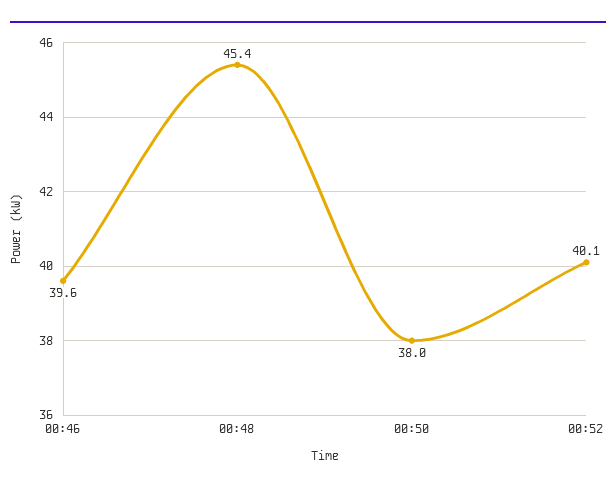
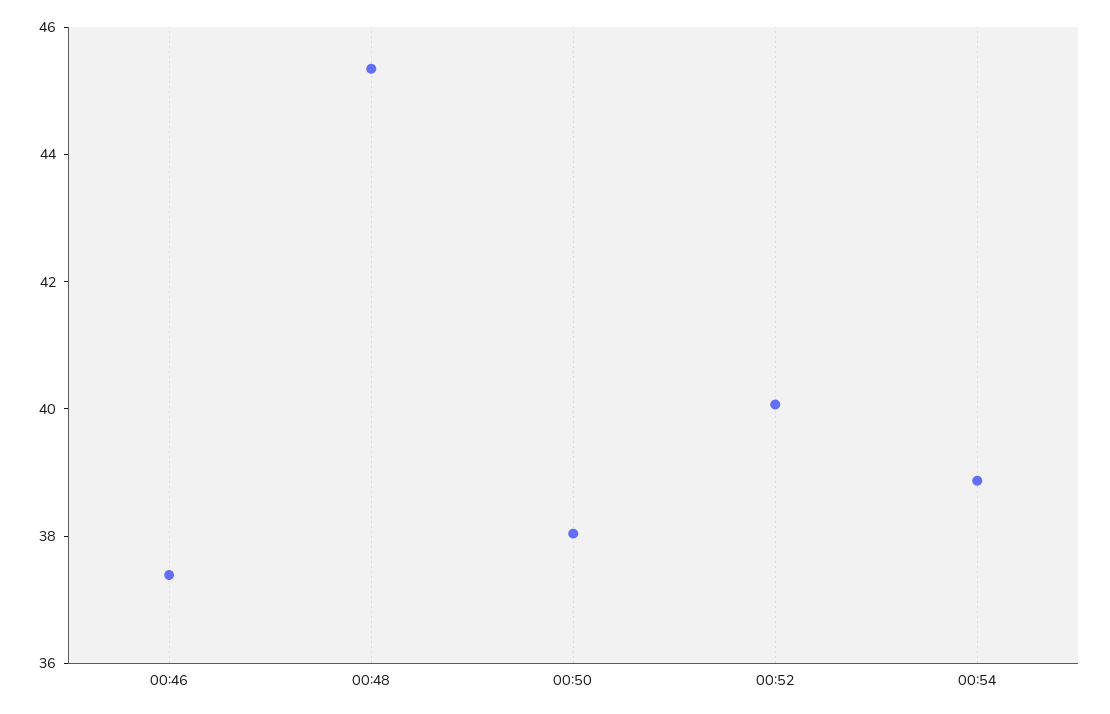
00:46: 39.6 -> 37.5
00:54: none -> 39

